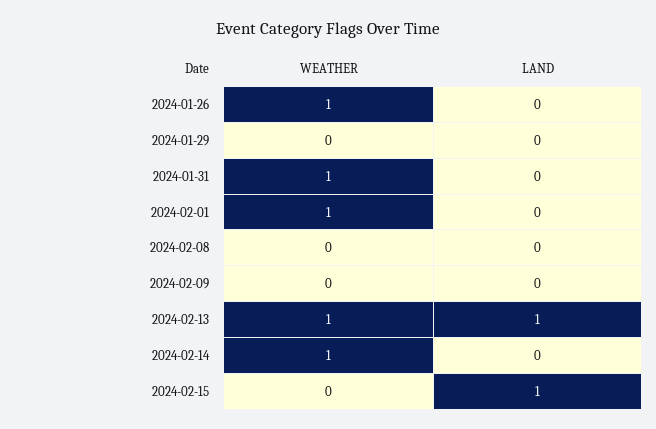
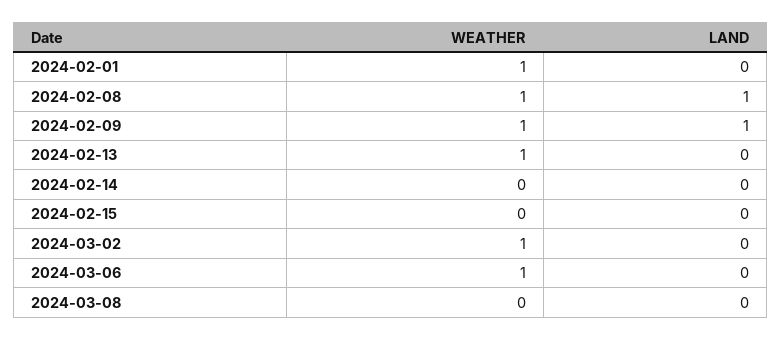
WEATHER, 2024-01-26: 1 -> none
LAND, 2024-01-26: 0 -> none
WEATHER, 2024-01-29: 0 -> none
LAND, 2024-01-29: 0 -> none
WEATHER, 2024-01-31: 1 -> none
LAND, 2024-01-31: 0 -> none
WEATHER, 2024-02-08: 0 -> 1
LAND, 2024-02-08: 0 -> 1
WEATHER, 2024-02-09: 0 -> 1
LAND, 2024-02-09: 0 -> 1
LAND, 2024-02-13: 1 -> 0
WEATHER, 2024-02-14: 1 -> 0
LAND, 2024-02-15: 1 -> 0
WEATHER, 2024-03-02: none -> 1
LAND, 2024-03-02: none -> 0
WEATHER, 2024-03-06: none -> 1
LAND, 2024-03-06: none -> 0
WEATHER, 2024-03-08: none -> 0
LAND, 2024-03-08: none -> 0

